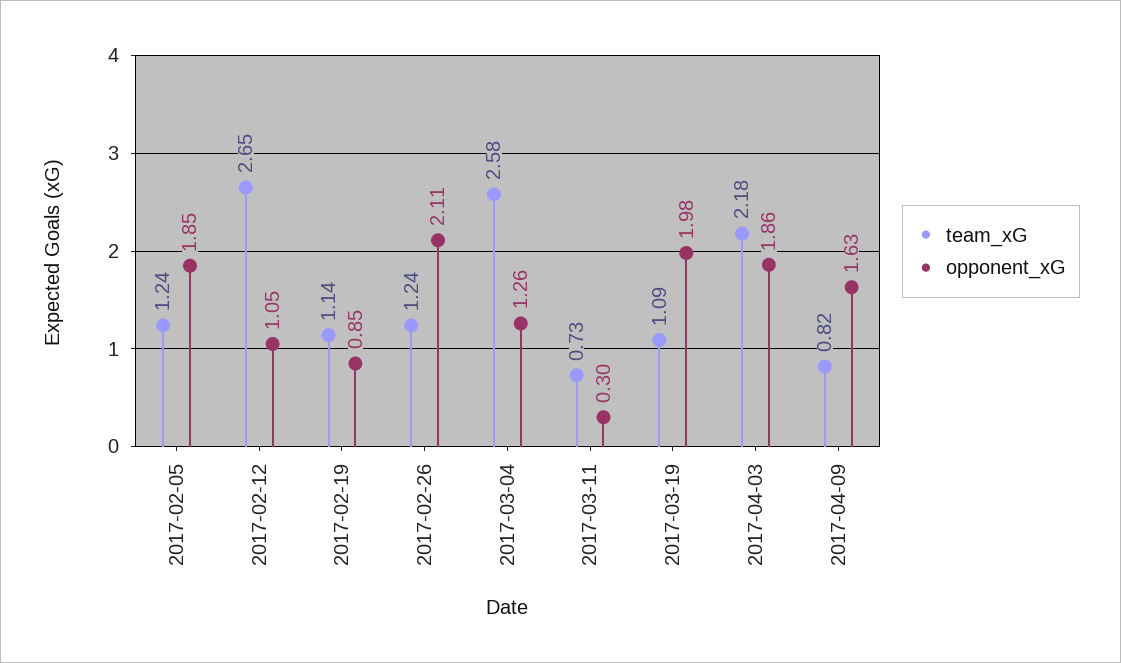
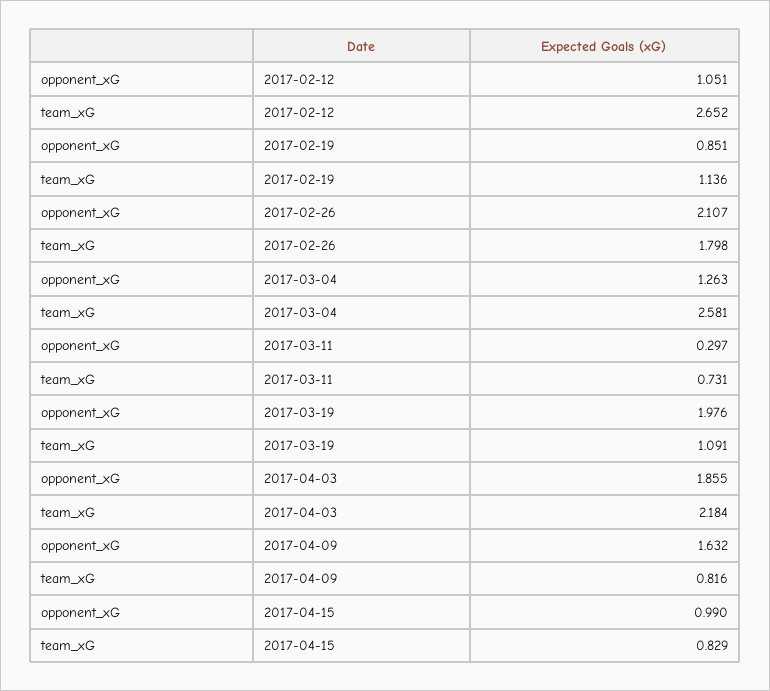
team_xG, 2017-02-05: 1.24 -> none
opponent_xG, 2017-02-05: 1.85 -> none
team_xG, 2017-02-26: 1.24 -> 1.798
opponent_xG, 2017-04-15: none -> 0.99
team_xG, 2017-04-15: none -> 0.829

